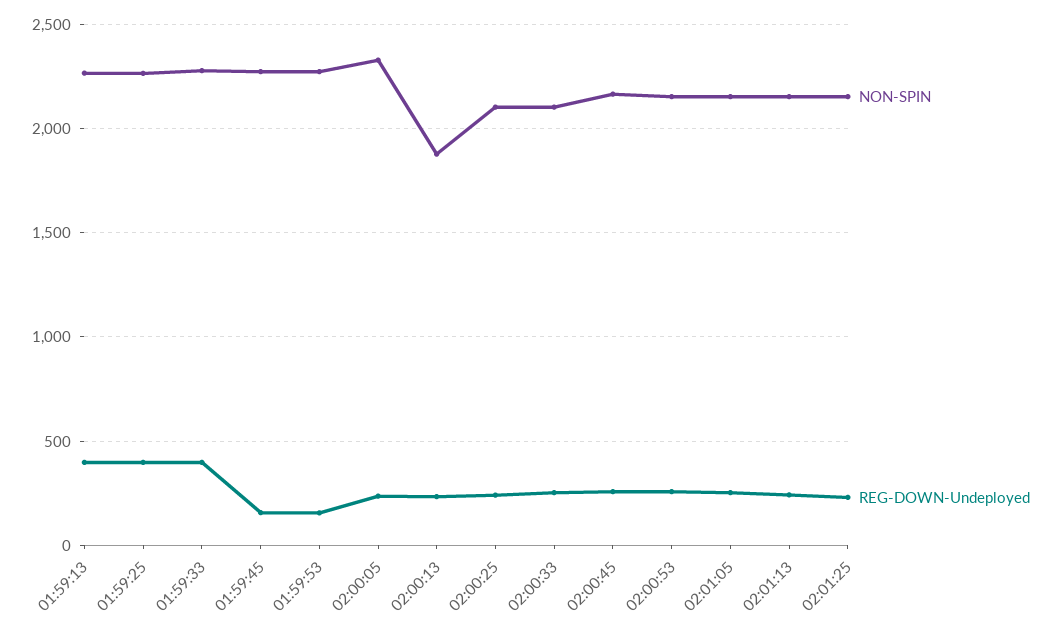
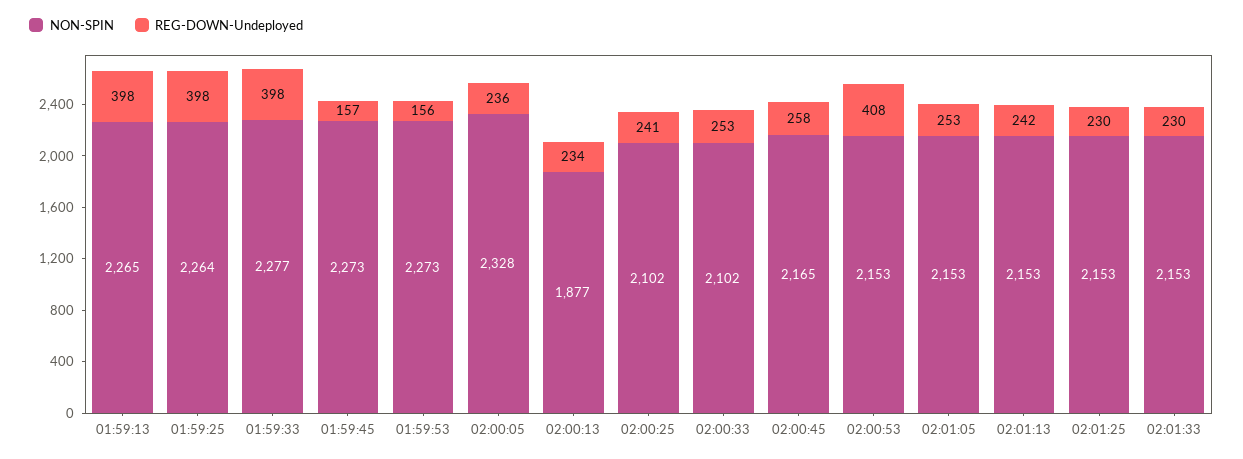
REG-DOWN-Undeployed, 02:00:53: 250 -> 408
NON-SPIN, 02:01:33: none -> 2153
REG-DOWN-Undeployed, 02:01:33: none -> 230

